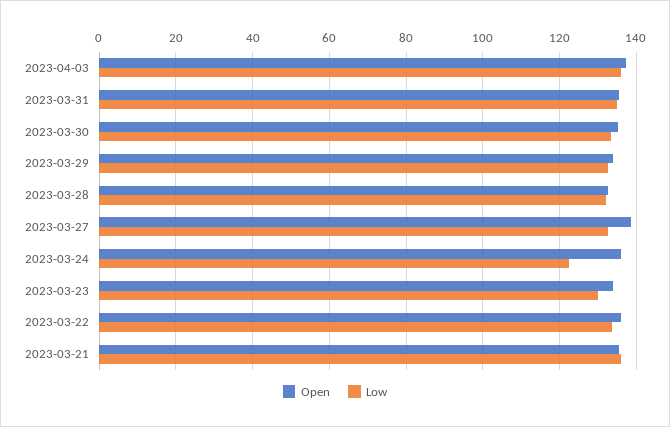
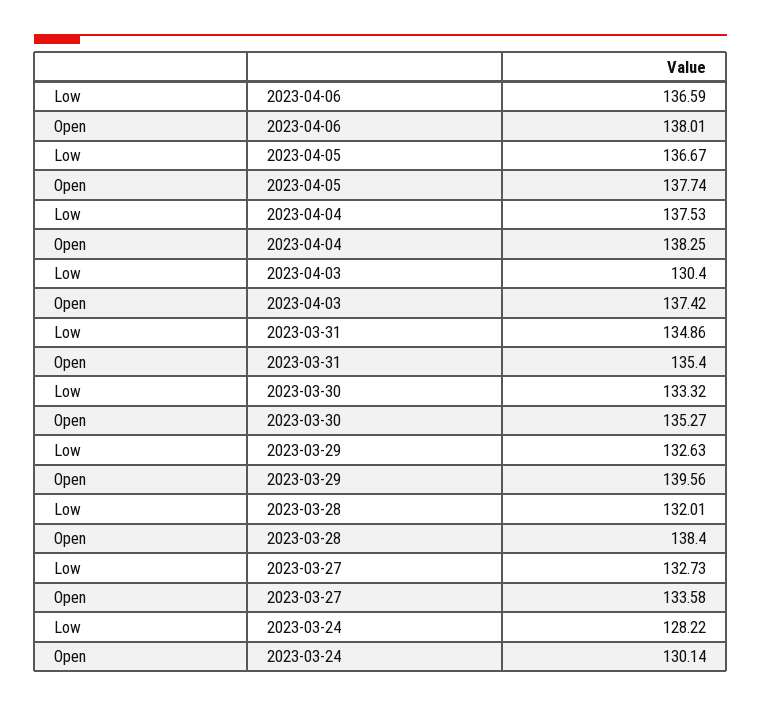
Low, 2023-04-03: 136 -> 130.4
Open, 2023-03-29: 134 -> 139.56
Open, 2023-03-28: 132 -> 138.4
Open, 2023-03-27: 138 -> 133.58
Open, 2023-03-24: 136 -> 130.14
Low, 2023-03-24: 122 -> 128.22
Open, 2023-03-23: 134 -> none
Low, 2023-03-23: 130 -> none
Open, 2023-03-22: 136 -> none
Low, 2023-03-22: 134 -> none
Open, 2023-03-21: 136 -> none
Low, 2023-03-21: 136 -> none
Low, 2023-04-06: none -> 136.59
Open, 2023-04-06: none -> 138.01
Low, 2023-04-05: none -> 136.67
Open, 2023-04-05: none -> 137.74
Low, 2023-04-04: none -> 137.53
Open, 2023-04-04: none -> 138.25

